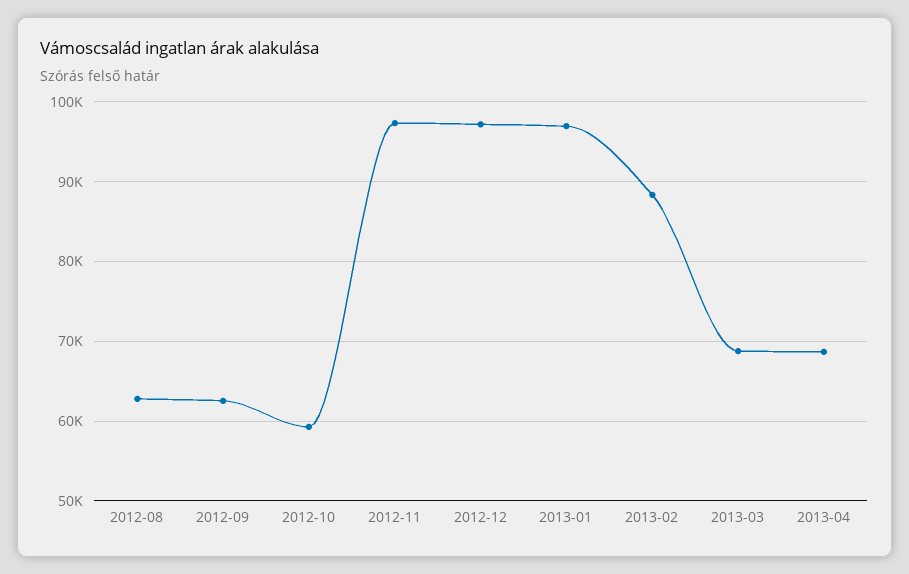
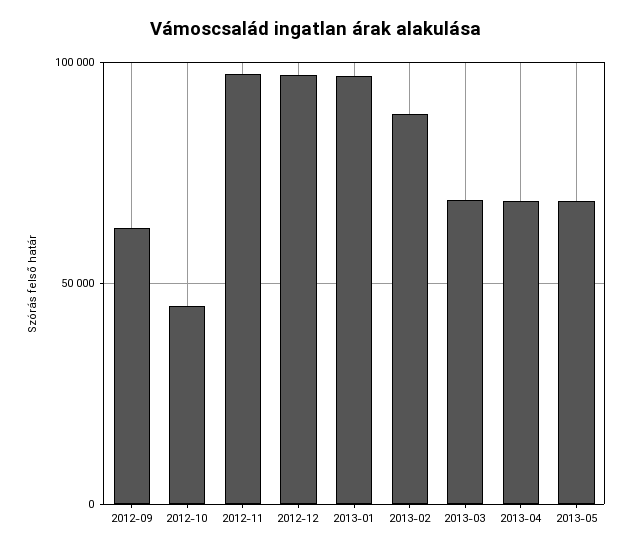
2012-08: 63000 -> none
2012-10: 59000 -> 45000
2013-05: none -> 70000

